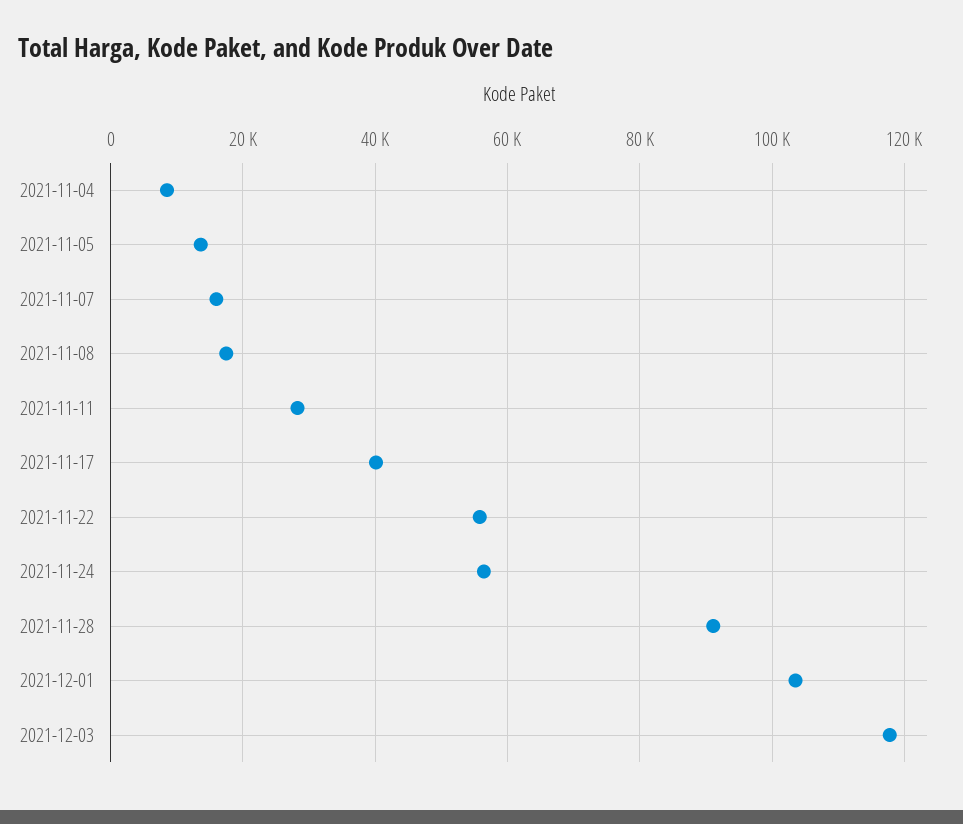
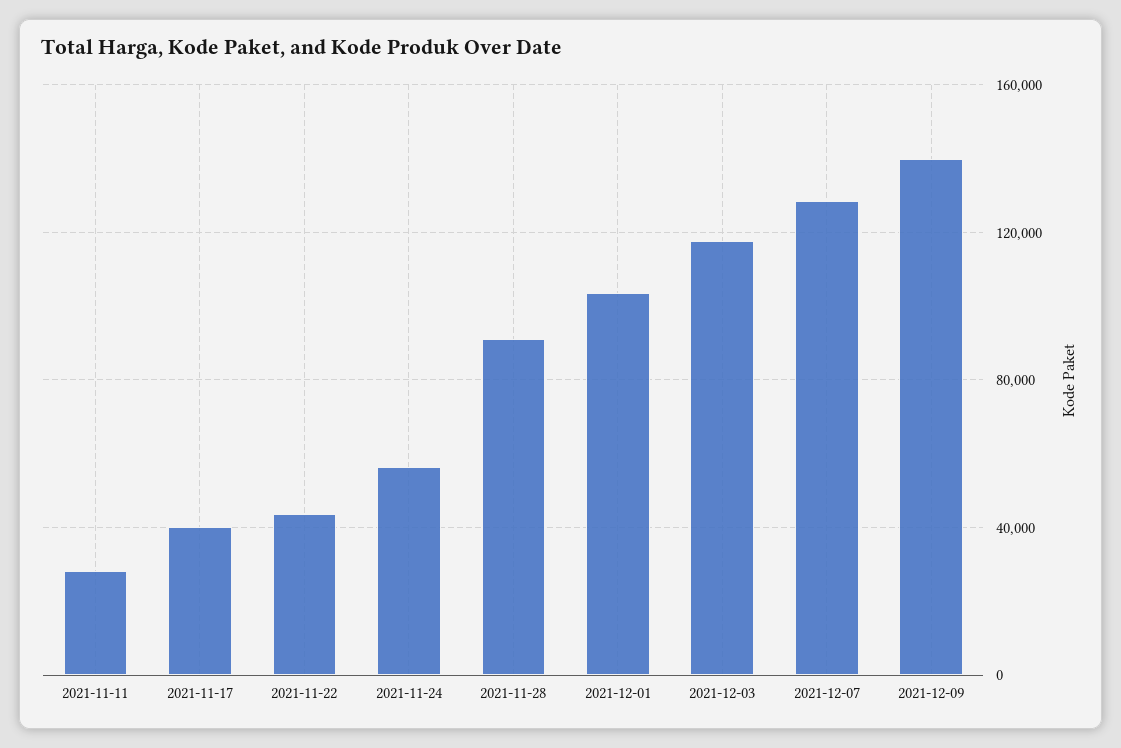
2021-11-04: 8000 -> none
2021-11-05: 14000 -> none
2021-11-07: 16000 -> none
2021-11-08: 18000 -> none
2021-11-22: 56000 -> 45000
2021-12-07: none -> 130000
2021-12-09: none -> 140000

